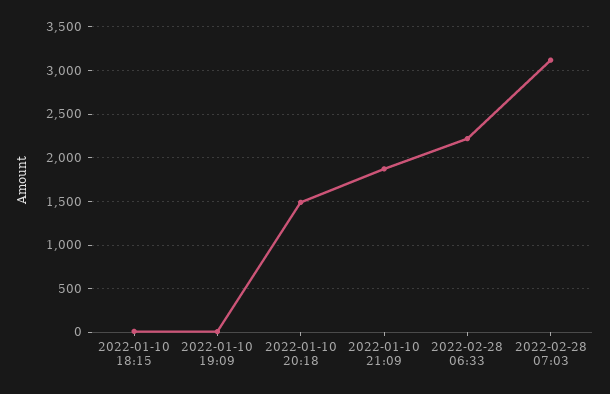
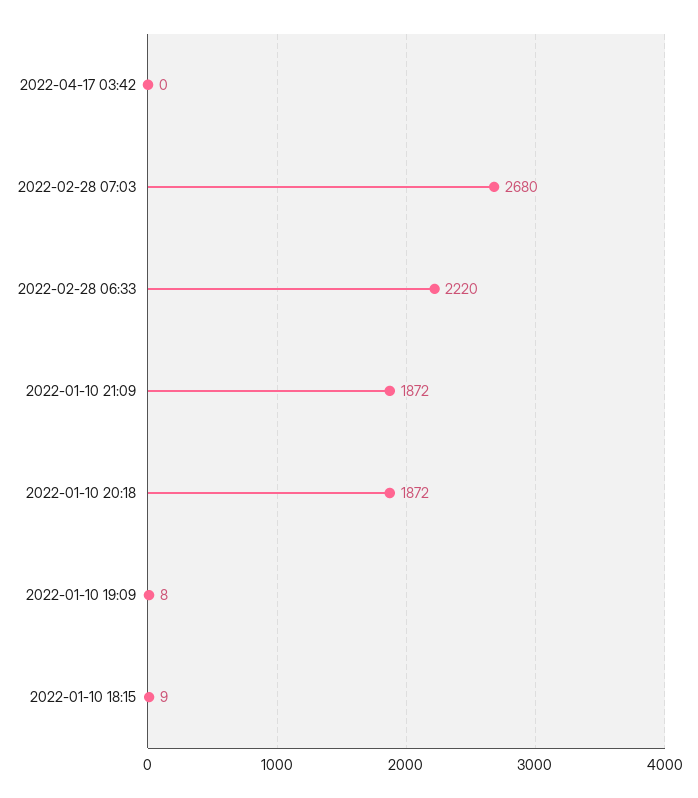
2022-01-10 20:18: 1500 -> 1872
2022-02-28 07:03: 3100 -> 2680
2022-04-17 03:42: none -> 0

